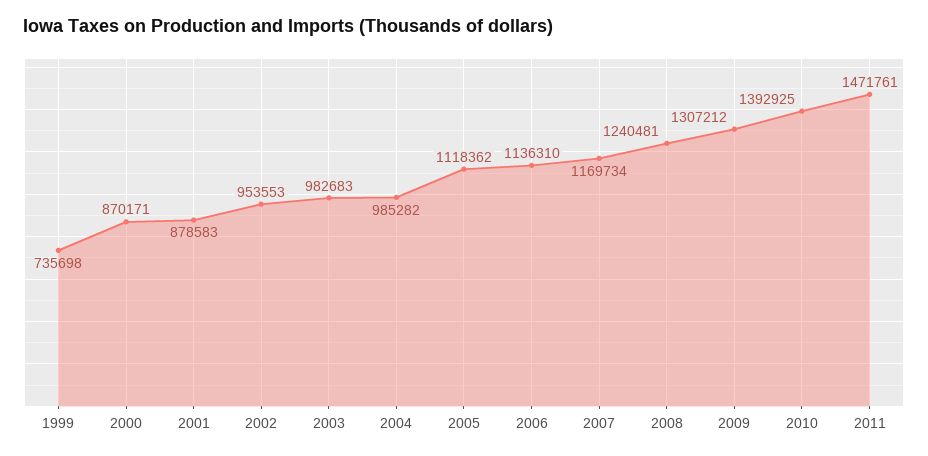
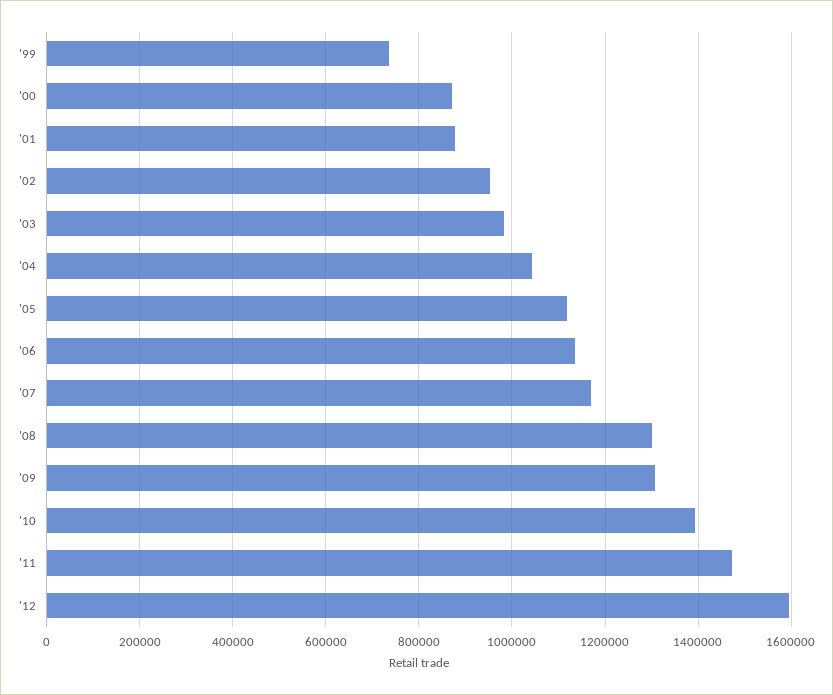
2004: 985282 -> 1040000
2008: 1240481 -> 1300000
'12: none -> 1600000

